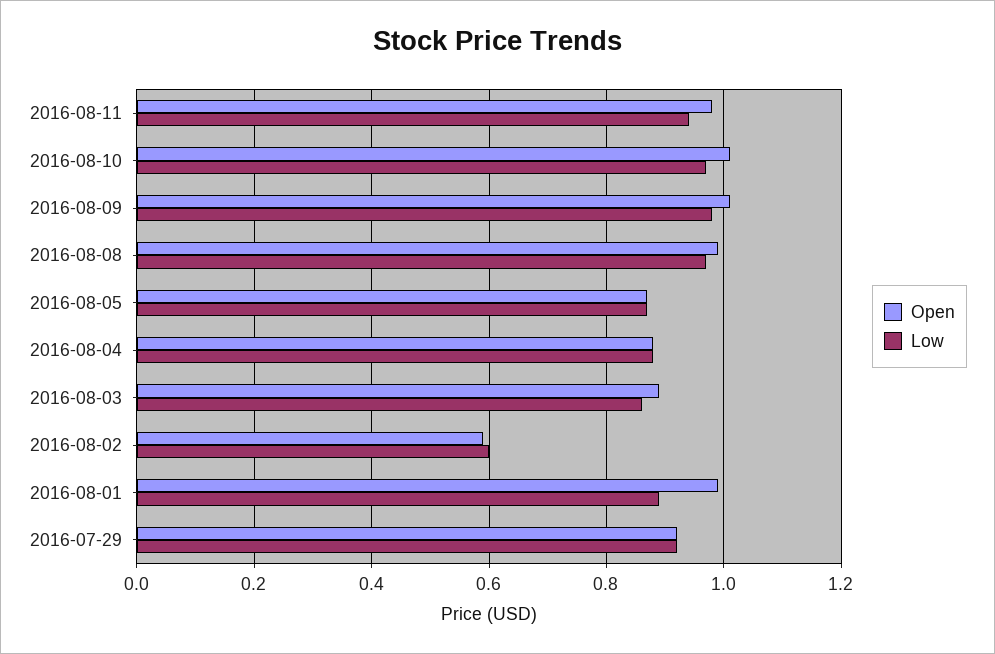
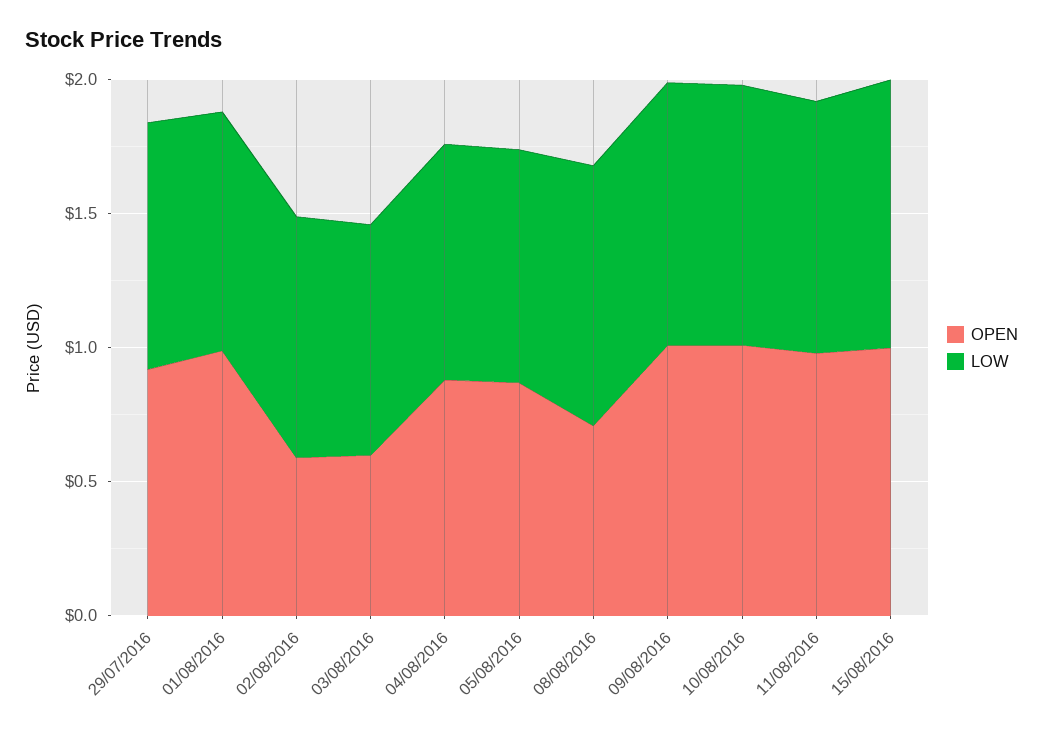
Open, 2016-08-08: 1 -> 0.7
Open, 2016-08-03: 0.9 -> 0.6
Low, 2016-08-02: 0.6 -> 0.9
Open, 15/08/2016: none -> 1
Low, 15/08/2016: none -> 1

